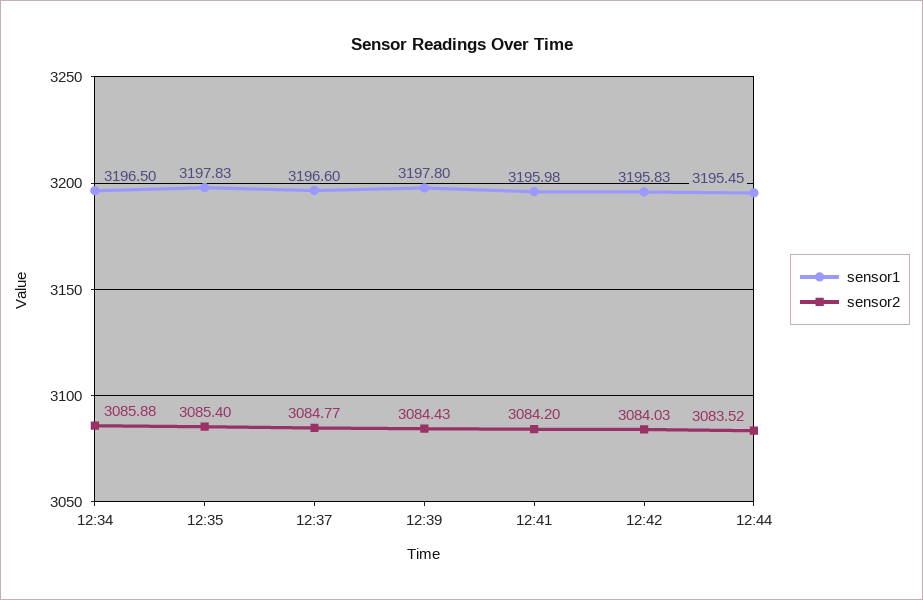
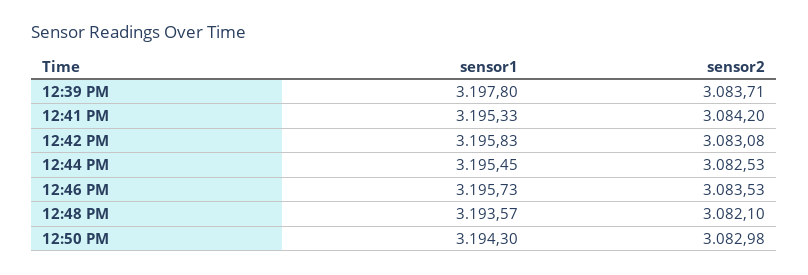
sensor1, 12:34: 3196.5 -> none
sensor2, 12:34: 3085.88 -> none
sensor1, 12:35: 3197.83 -> none
sensor2, 12:35: 3085.4 -> none
sensor1, 12:37: 3196.6 -> none
sensor2, 12:37: 3084.77 -> none
sensor2, 12:39: 3084.43 -> 3083.71
sensor1, 12:41: 3195.98 -> 3195.33
sensor2, 12:42: 3084.03 -> 3083.08
sensor2, 12:44: 3083.52 -> 3082.53
sensor1, 12:46 PM: none -> 3195.73
sensor2, 12:46 PM: none -> 3083.53
sensor1, 12:48 PM: none -> 3193.57
sensor2, 12:48 PM: none -> 3082.1
sensor1, 12:50 PM: none -> 3194.3
sensor2, 12:50 PM: none -> 3082.98

